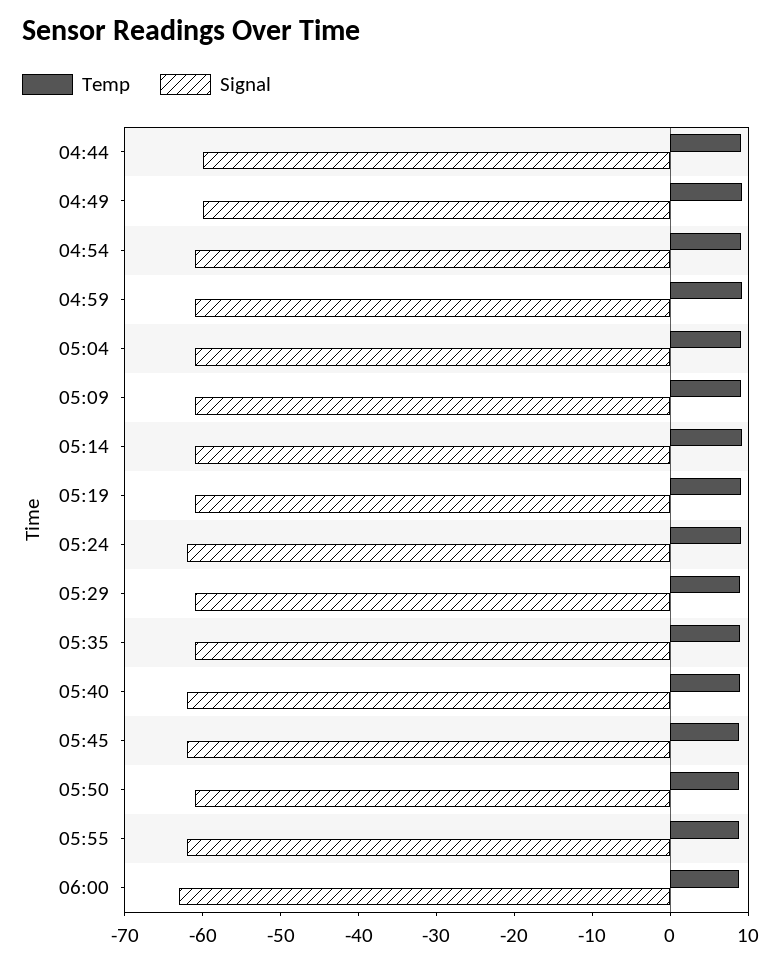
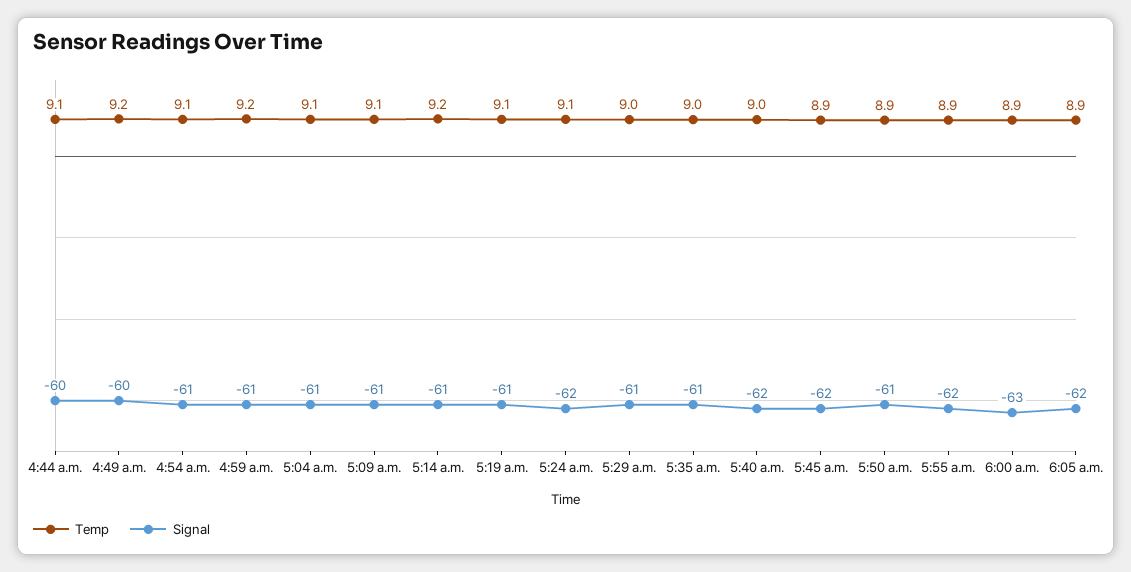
Temp, 6:05 a.m.: none -> 8.9
Signal, 6:05 a.m.: none -> -62

